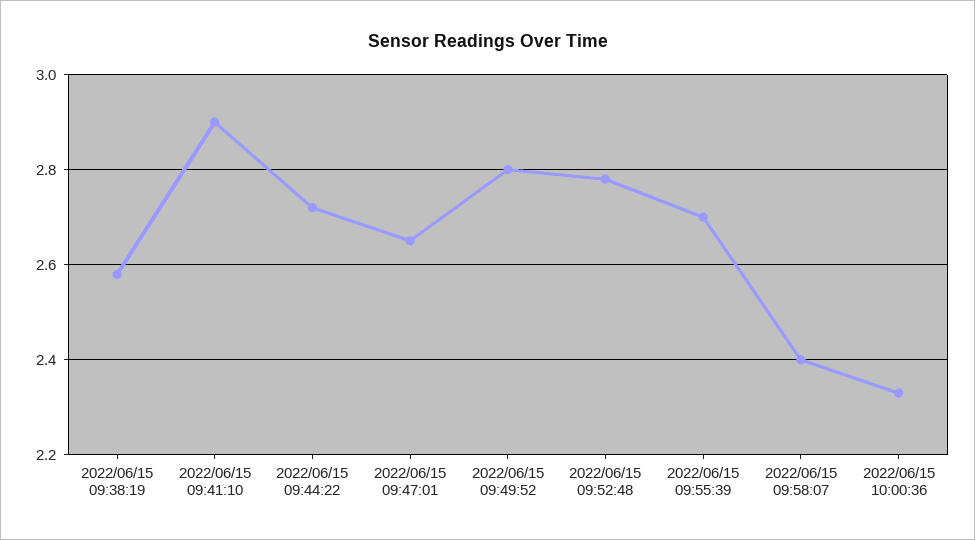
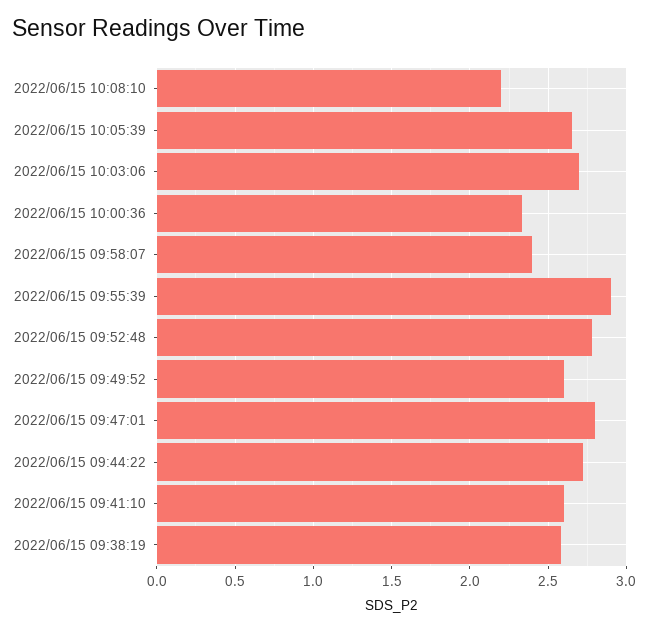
2022/06/15 09:41:10: 2.9 -> 2.6
2022/06/15 09:47:01: 2.65 -> 2.8
2022/06/15 09:49:52: 2.8 -> 2.6
2022/06/15 09:55:39: 2.7 -> 2.9
2022/06/15 10:08:10: none -> 2.2
2022/06/15 10:05:39: none -> 2.65
2022/06/15 10:03:06: none -> 2.7

